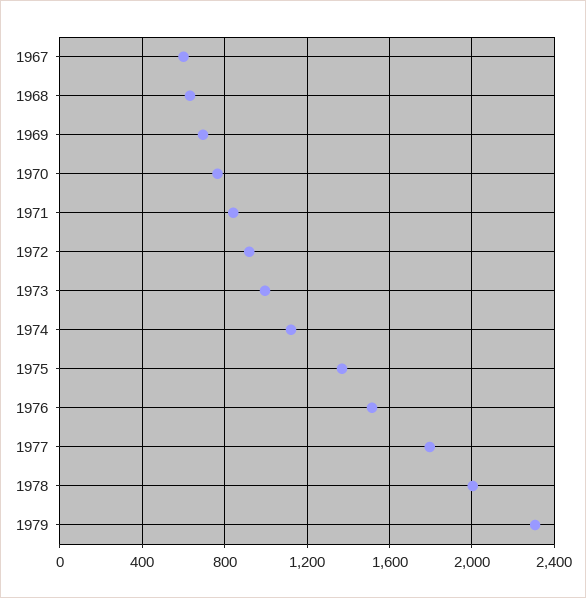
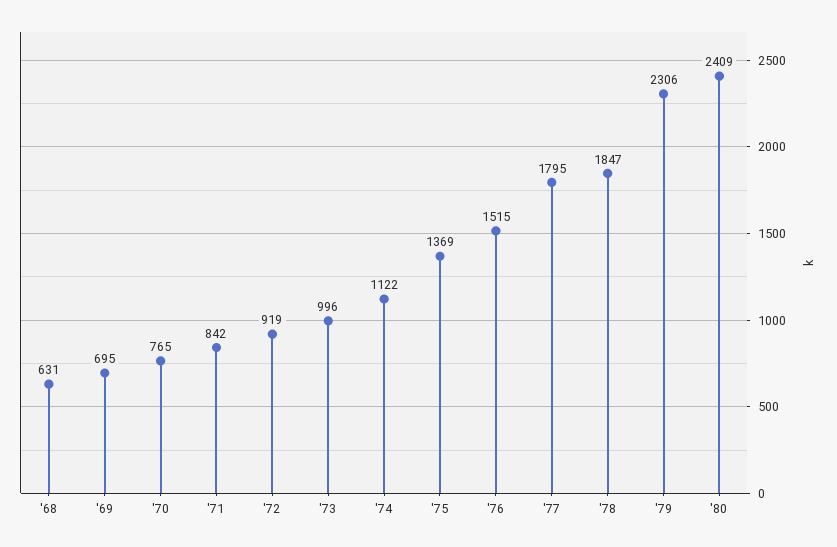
1967: 600 -> none
1978: 2000 -> 1847
'80: none -> 2409

